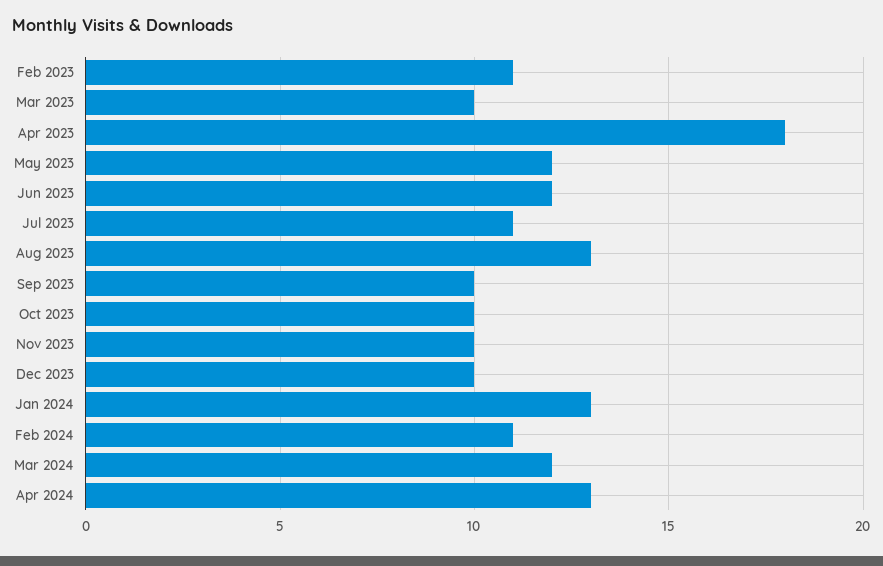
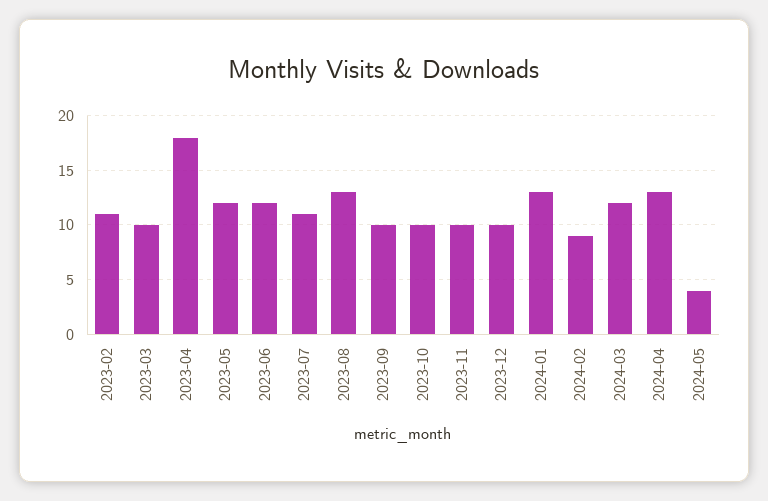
Feb 2024: 11 -> 9
2024-05: none -> 4

